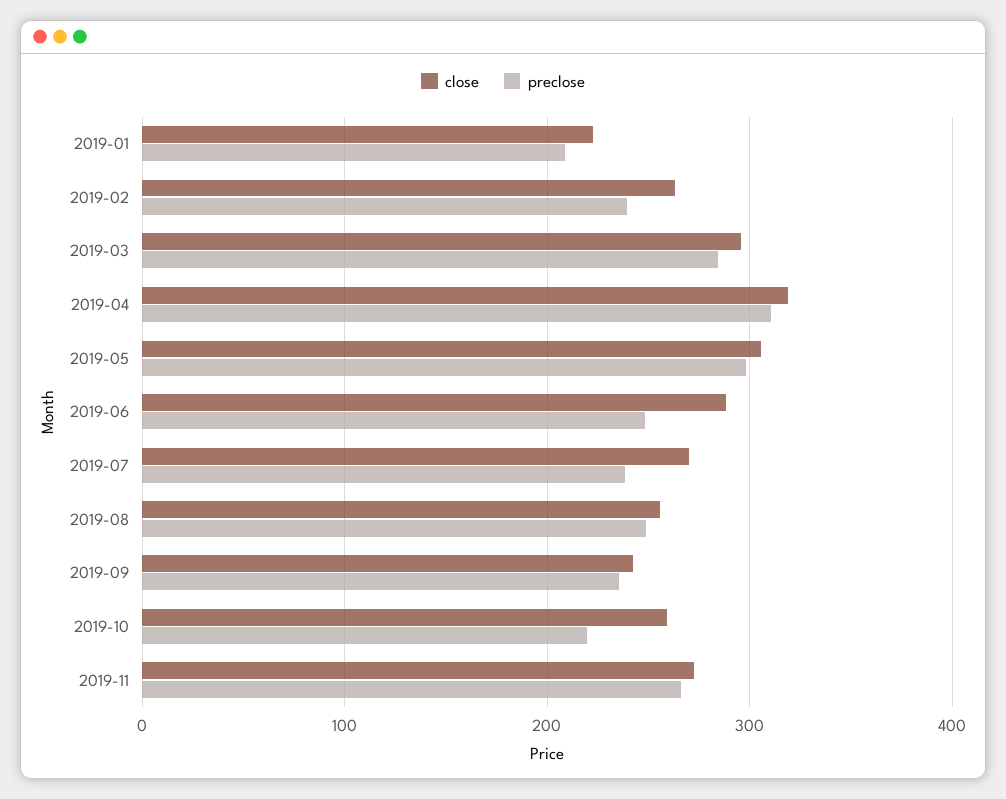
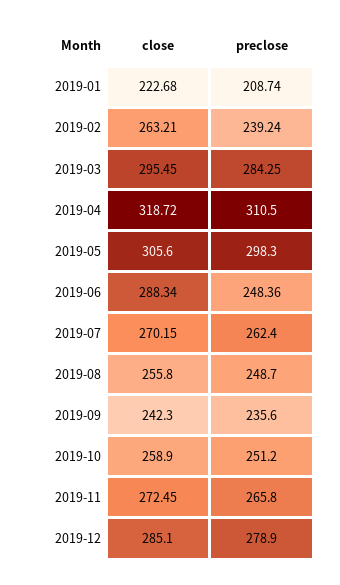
preclose, 2019-07: 240 -> 262.4
preclose, 2019-10: 220 -> 251.2
close, 2019-12: none -> 285.1
preclose, 2019-12: none -> 278.9

